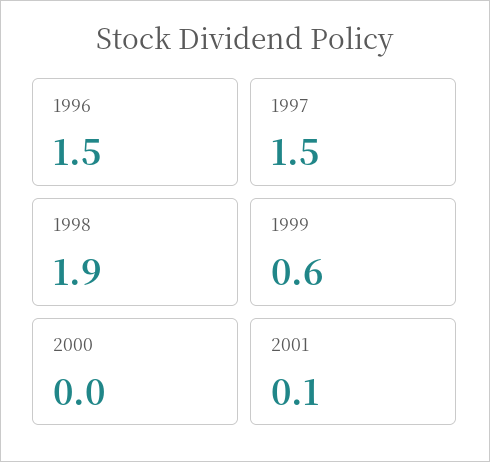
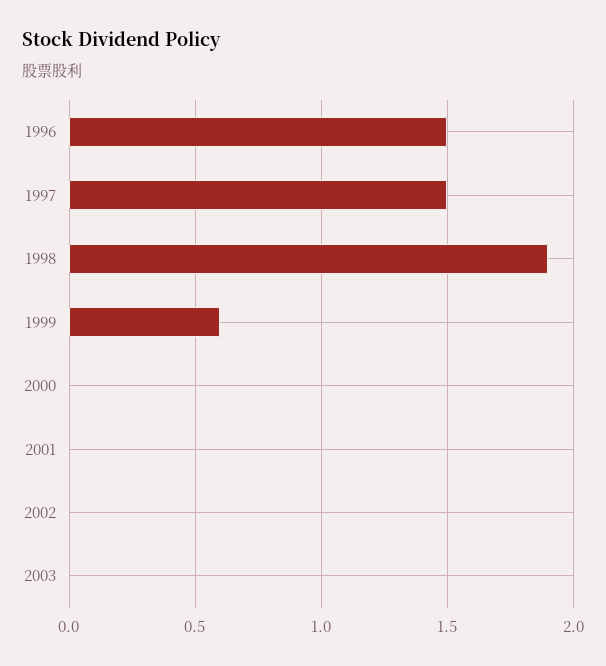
2001: 0.1 -> 0
2002: none -> 0
2003: none -> 0

